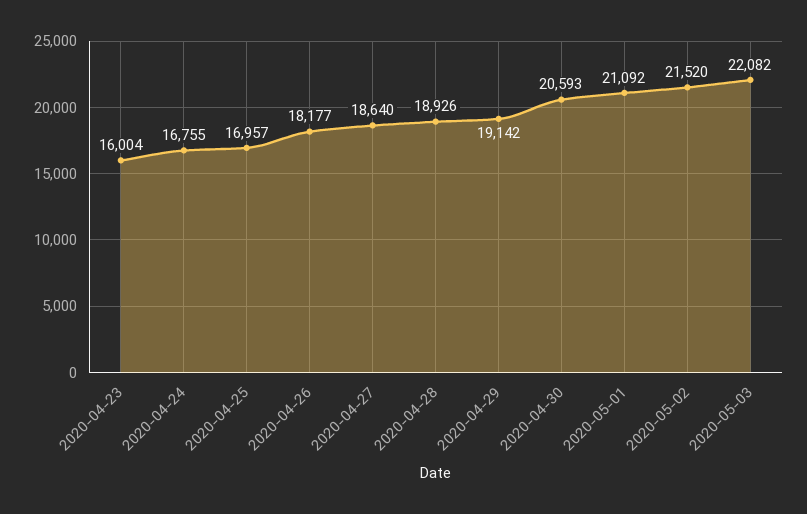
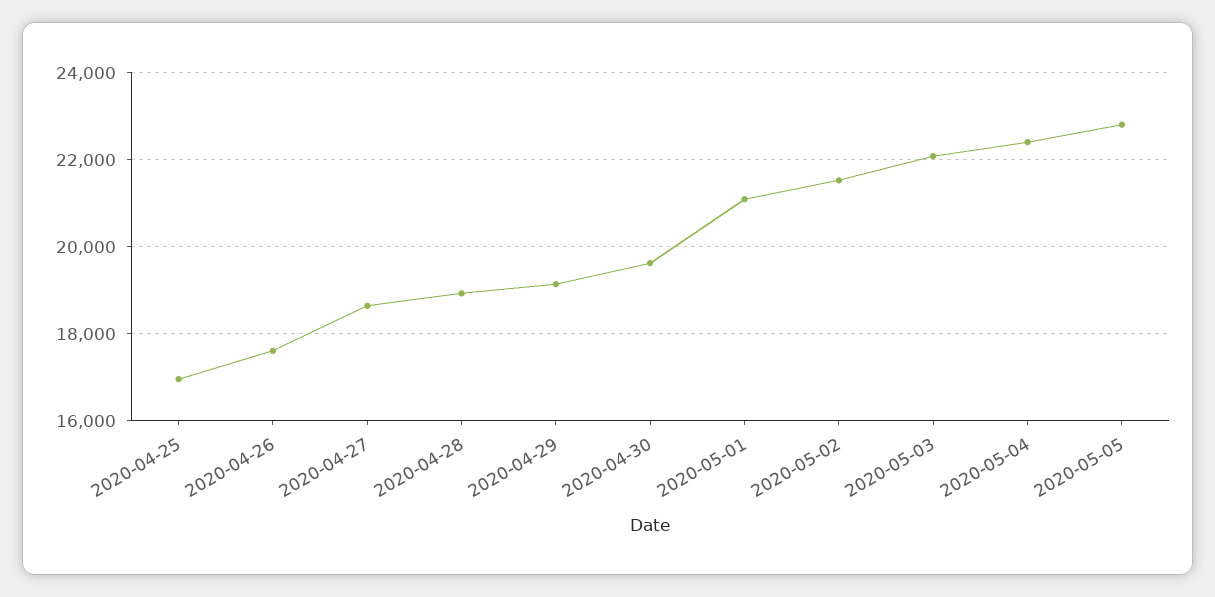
2020-04-23: 16004 -> none
2020-04-24: 16755 -> none
2020-04-26: 18177 -> 17600
2020-04-30: 20593 -> 19600
2020-05-04: none -> 22400
2020-05-05: none -> 22800

